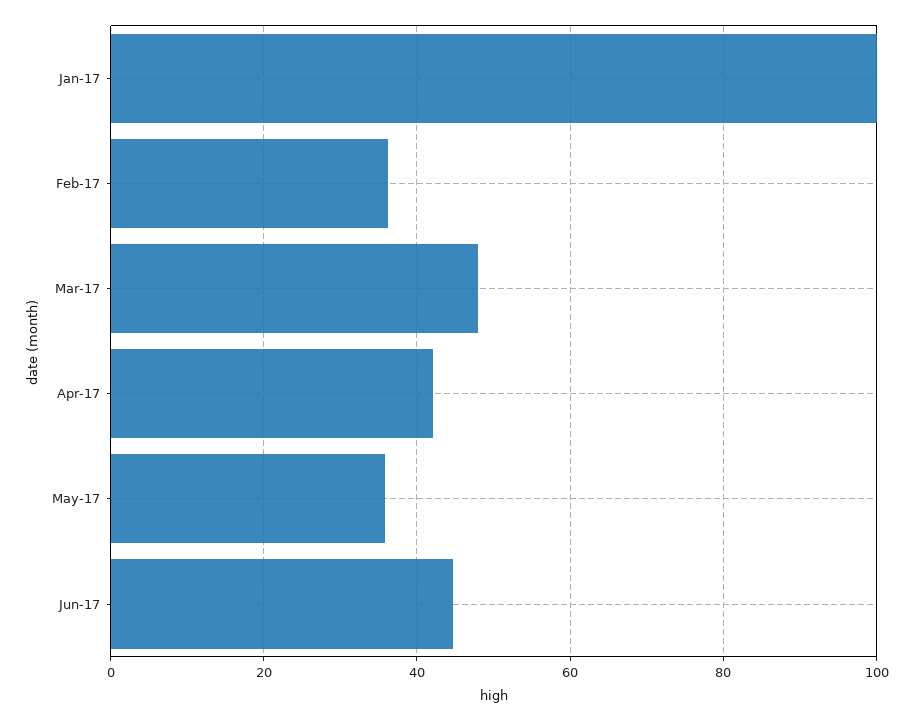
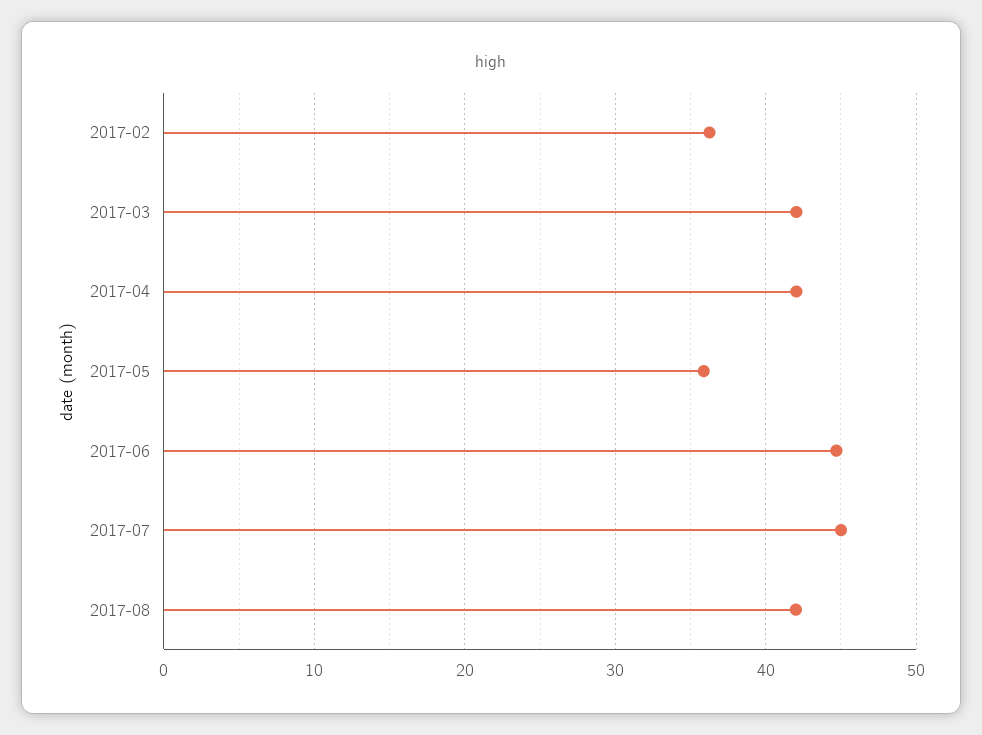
Jan-17: 100 -> none
Mar-17: 48 -> 42
2017-07: none -> 45
2017-08: none -> 42

